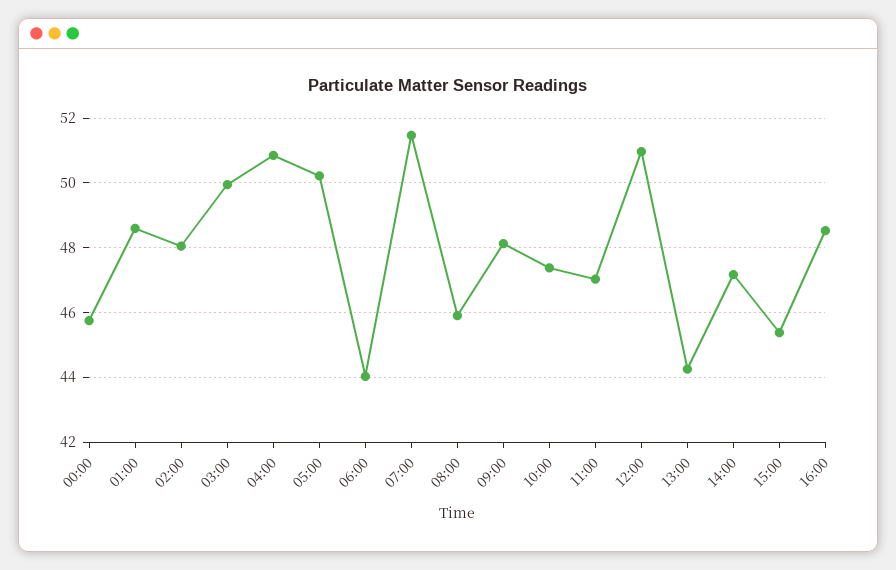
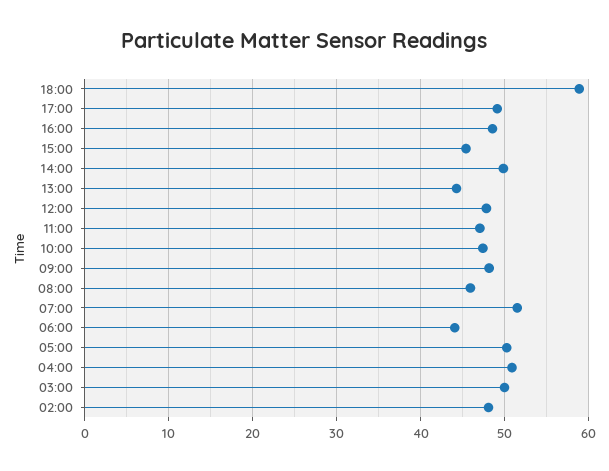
00:00: 45.8 -> none
01:00: 48.6 -> none
12:00: 51 -> 48
14:00: 47.2 -> 50
18:00: none -> 59
17:00: none -> 49

